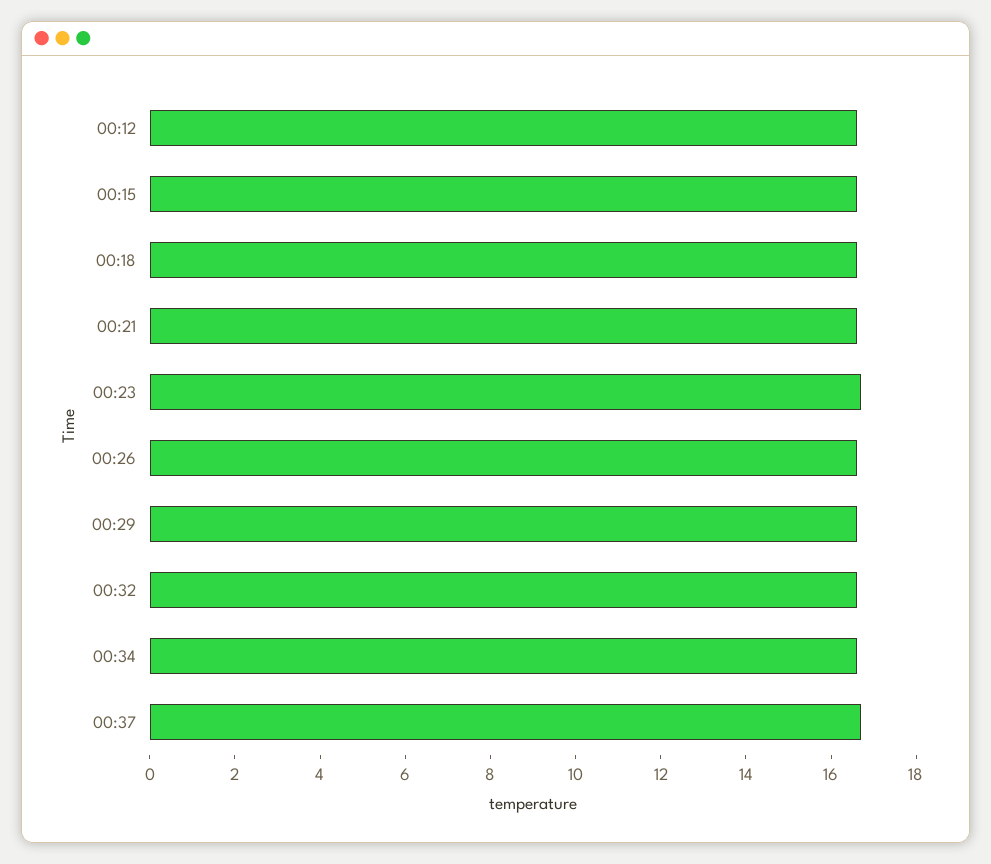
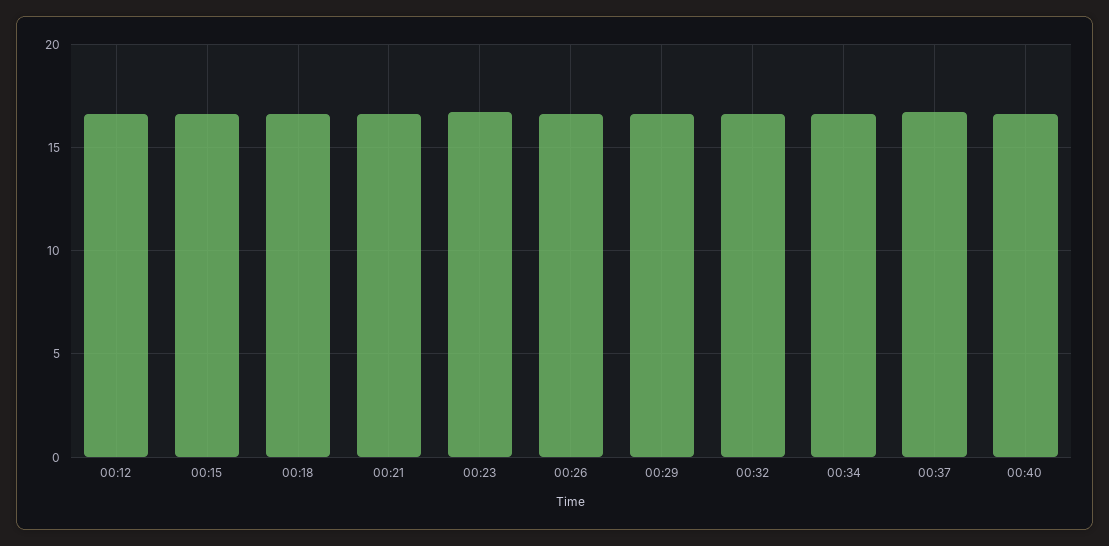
00:40: none -> 16.5

